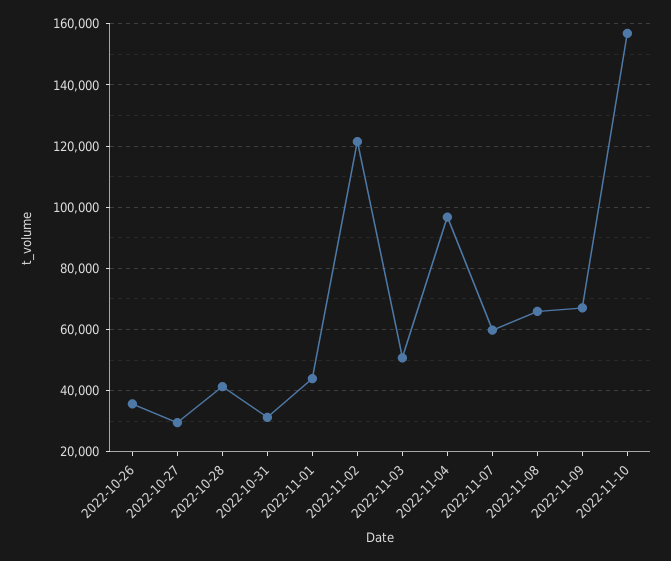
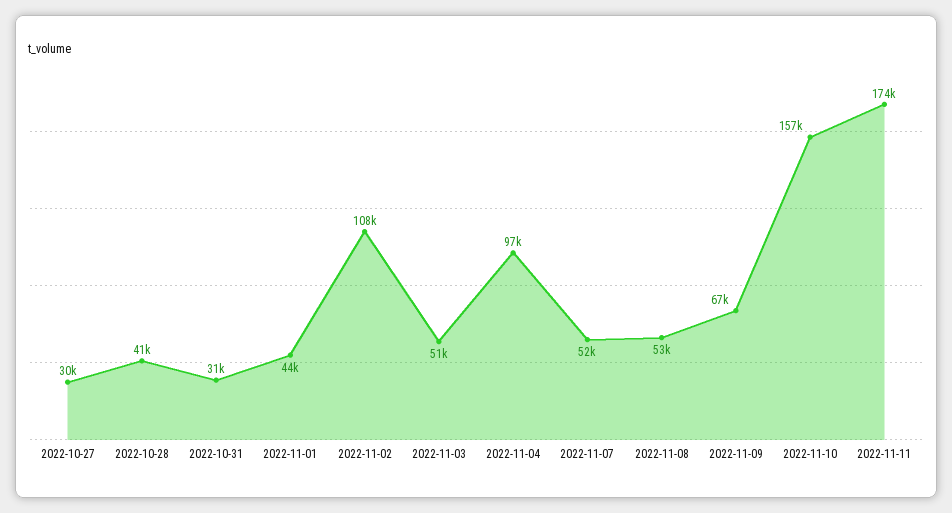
2022-10-26: 36000 -> none
2022-11-02: 122000 -> 108000
2022-11-07: 60000 -> 52000
2022-11-08: 66000 -> 53000
2022-11-11: none -> 174000

